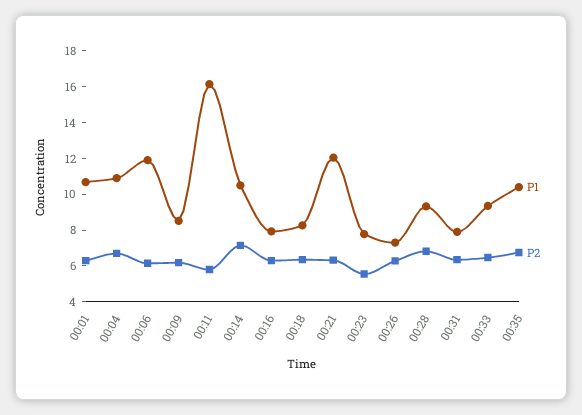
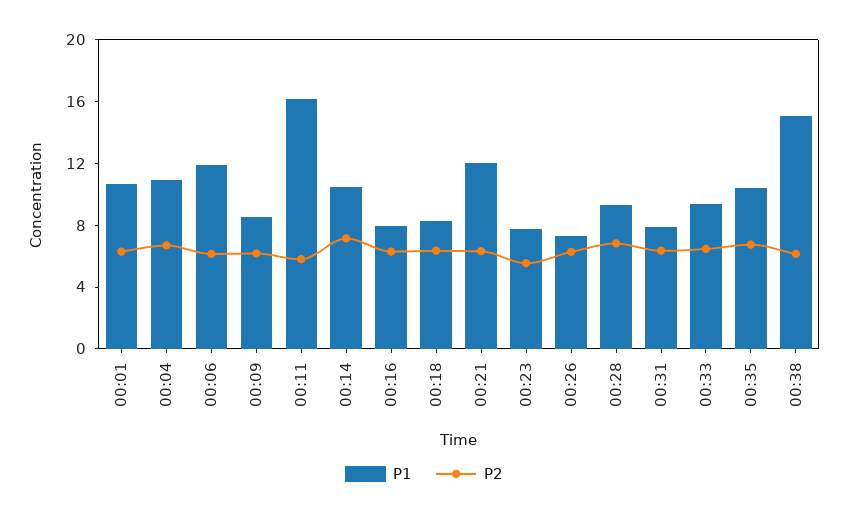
P1, 00:38: none -> 15
P2, 00:38: none -> 6

